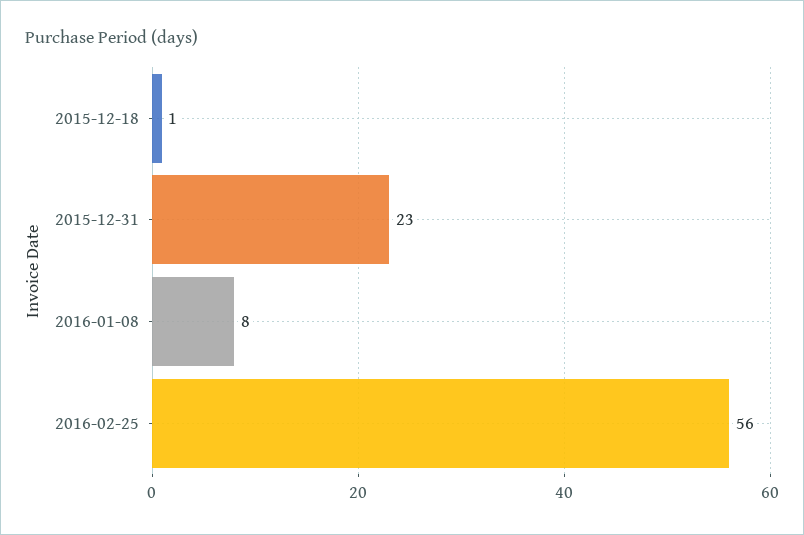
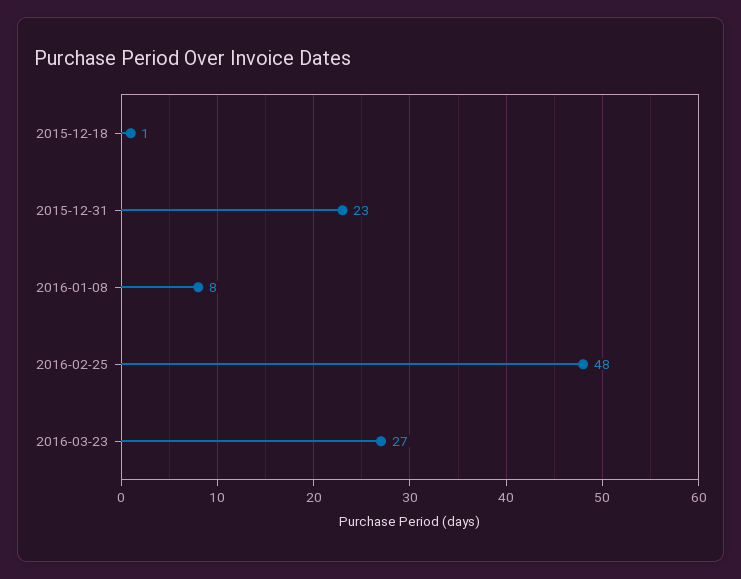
2016-02-25: 56 -> 48
2016-03-23: none -> 27

